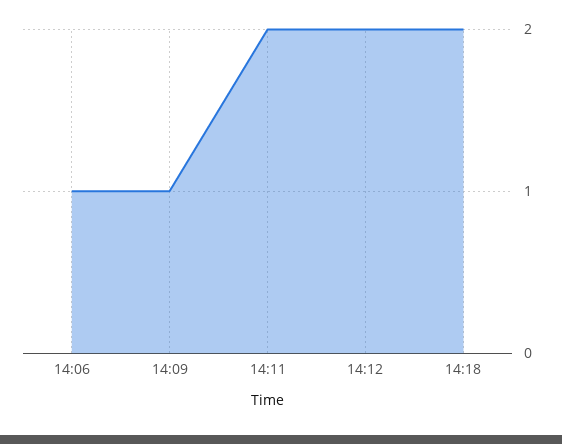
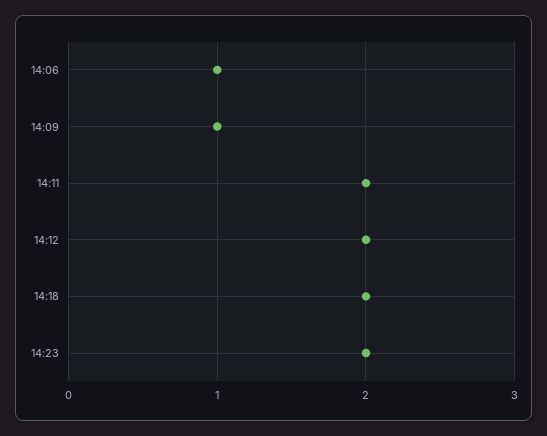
14:23: none -> 2

